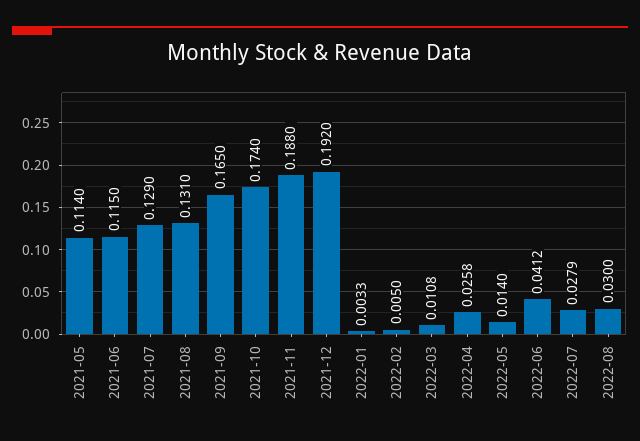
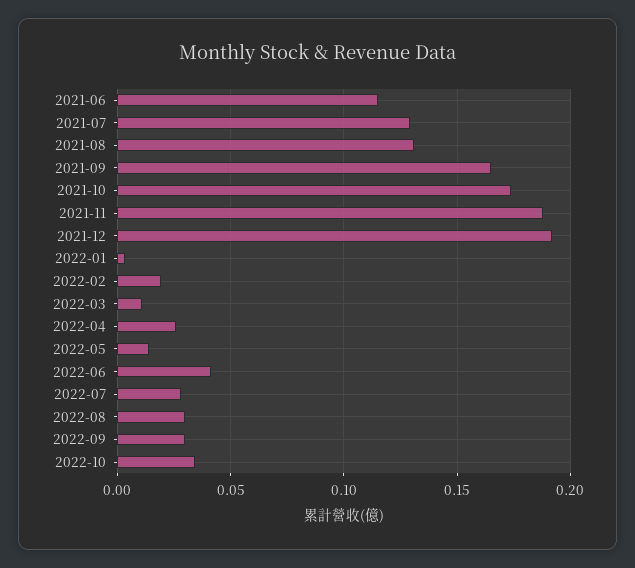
2021-05: 0.114 -> none
2022-02: 0.005 -> 0.02
2022-09: none -> 0.03
2022-10: none -> 0.035

